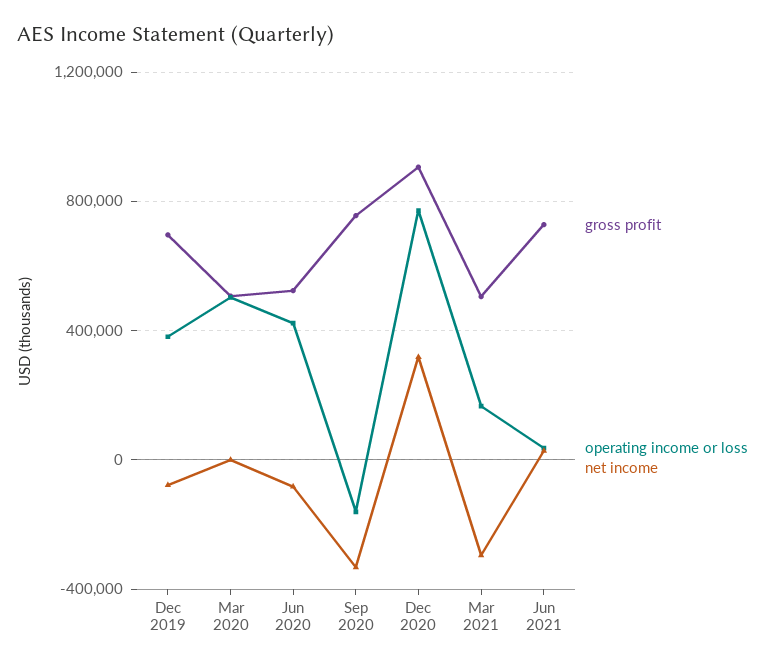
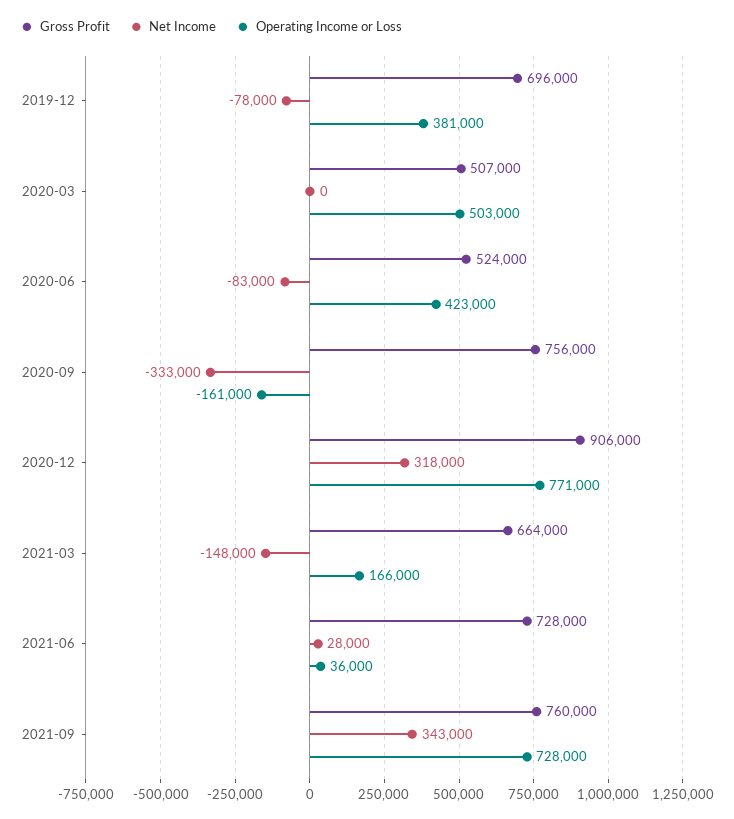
gross profit, Mar 2021: 500000 -> 664000
net income, Mar 2021: -300000 -> -148000
gross profit, 2021-09: none -> 760000
net income, 2021-09: none -> 343000
operating income or loss, 2021-09: none -> 728000

